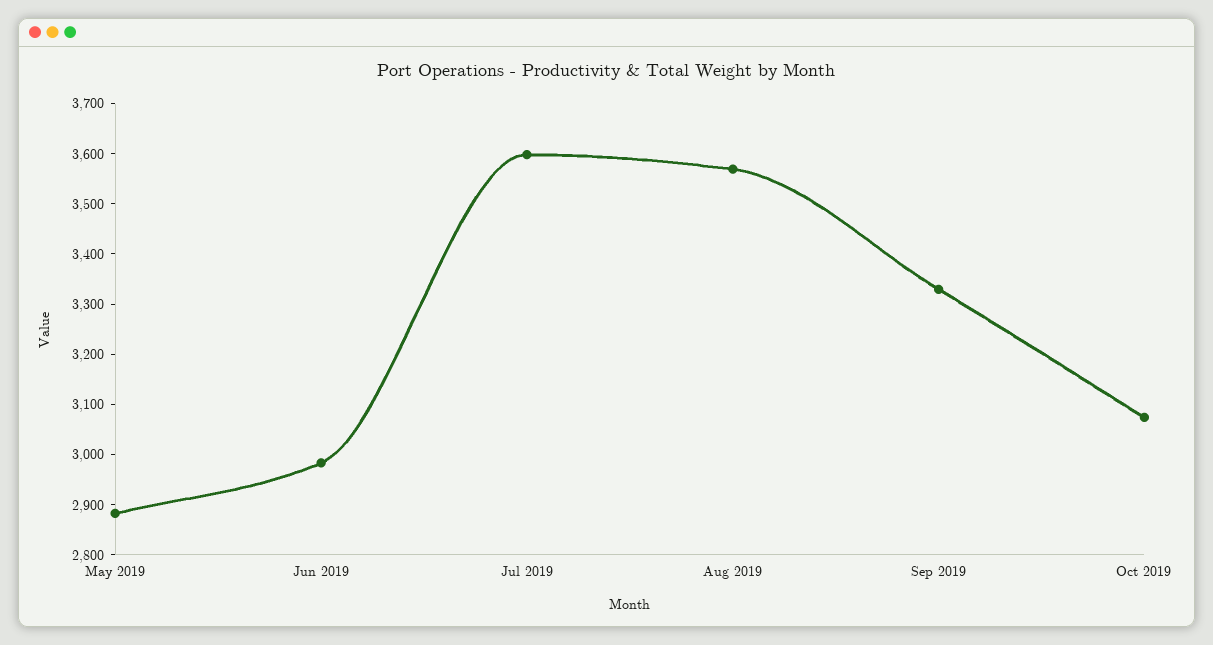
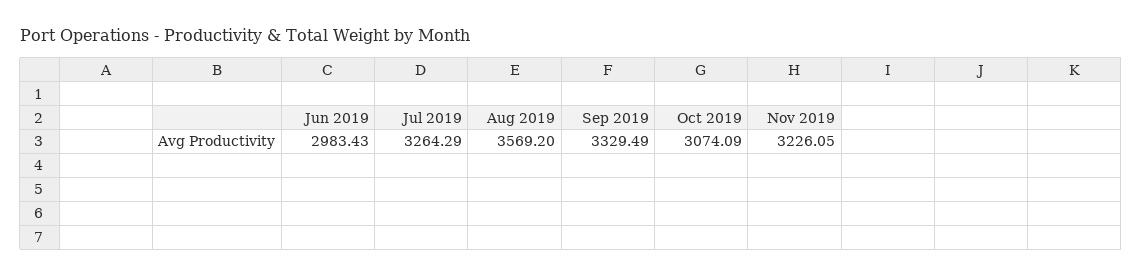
May 2019: 2880 -> none
Jul 2019: 3600 -> 3264.29
Nov 2019: none -> 3226.05

